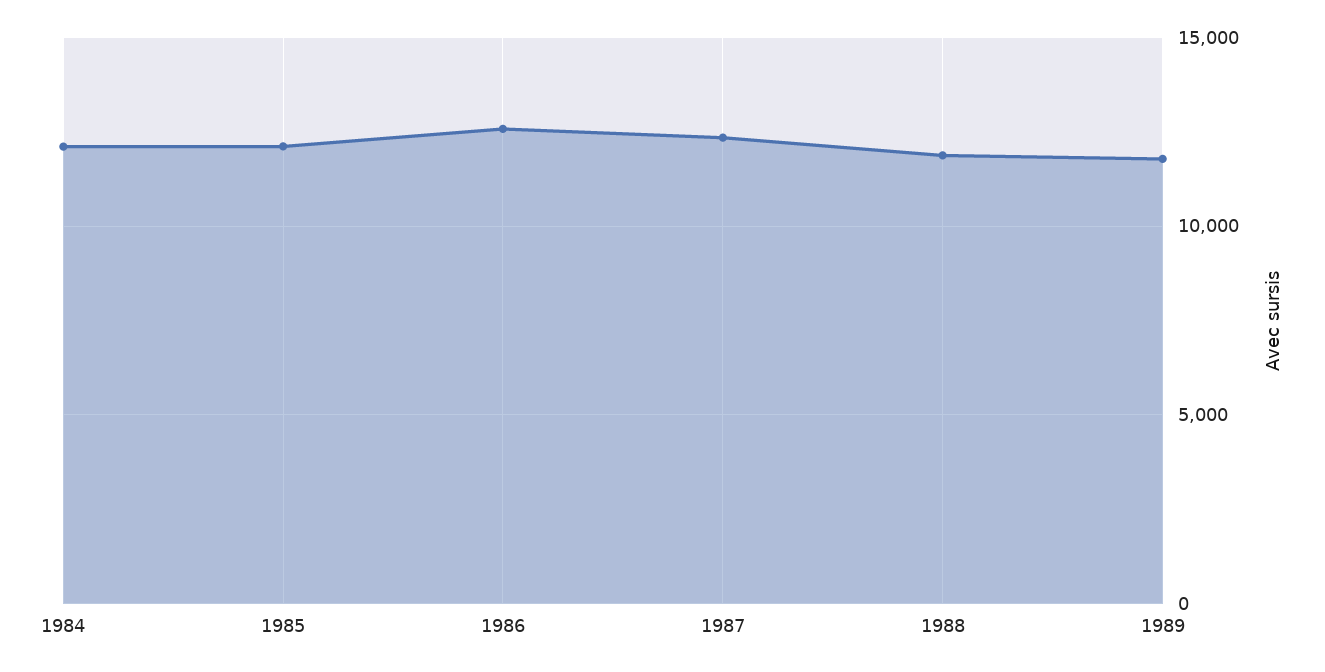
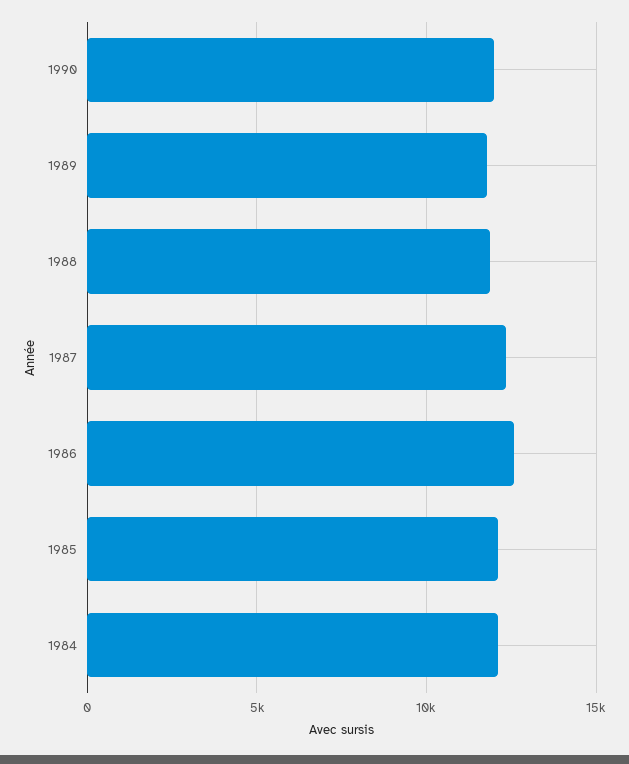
1990: none -> 12000

